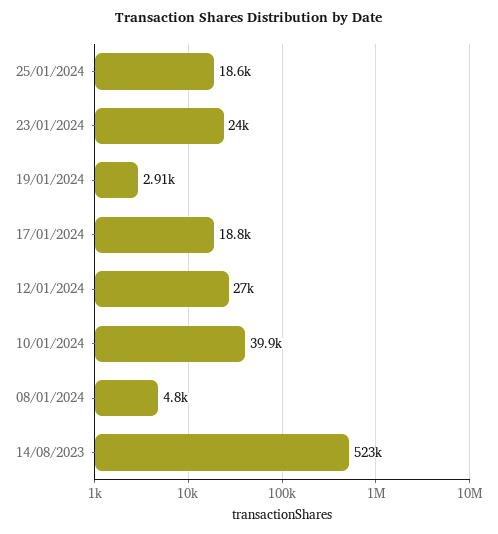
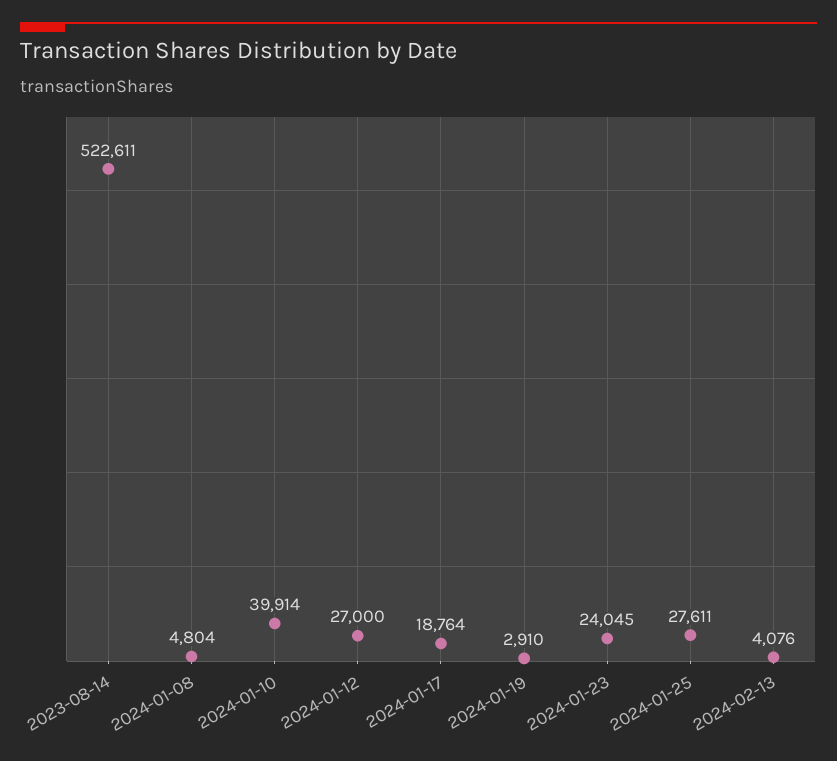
25/01/2024: 18600 -> 27611
2024-02-13: none -> 4076

